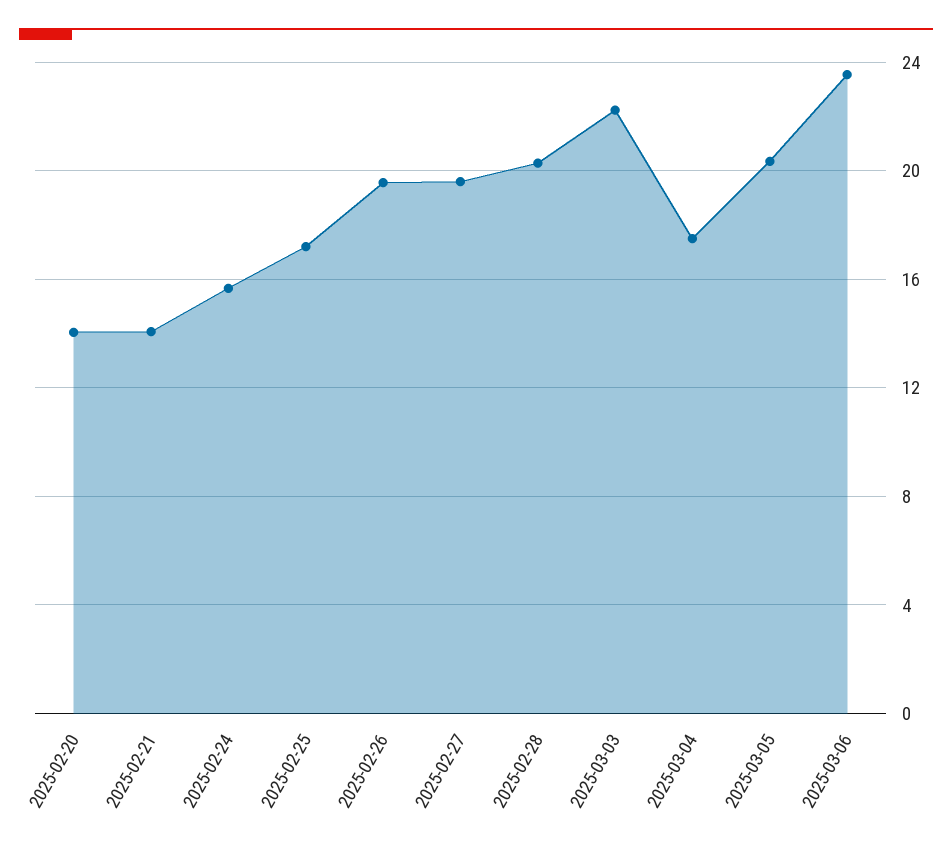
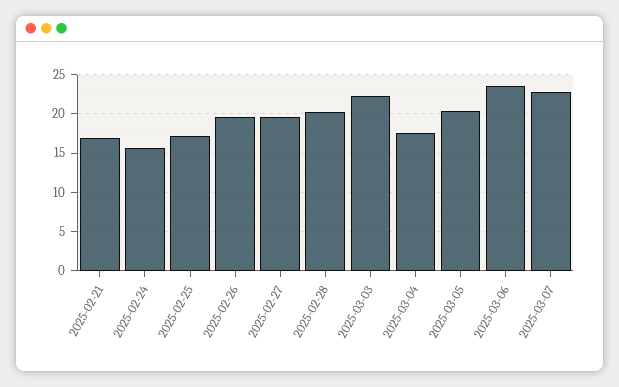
2025-02-20: 14 -> none
2025-02-21: 14 -> 17
2025-03-07: none -> 23

